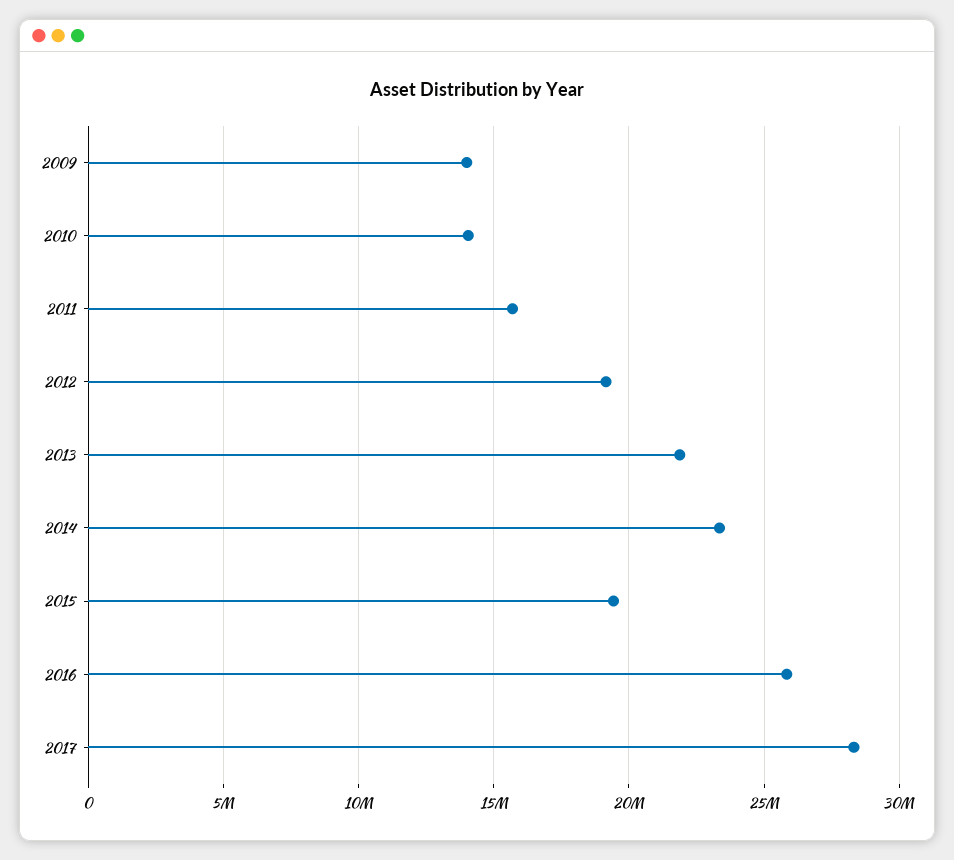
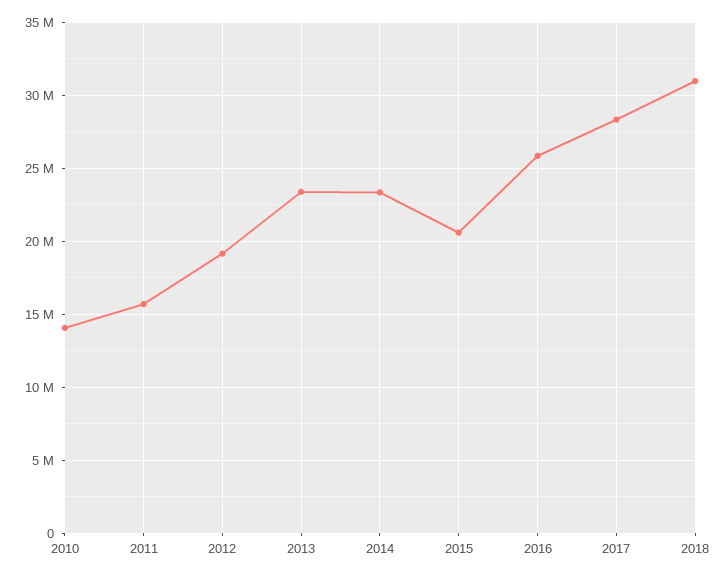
2009: 14000000 -> none
2013: 22000000 -> 23500000
2015: 19500000 -> 20500000
2018: none -> 31000000

